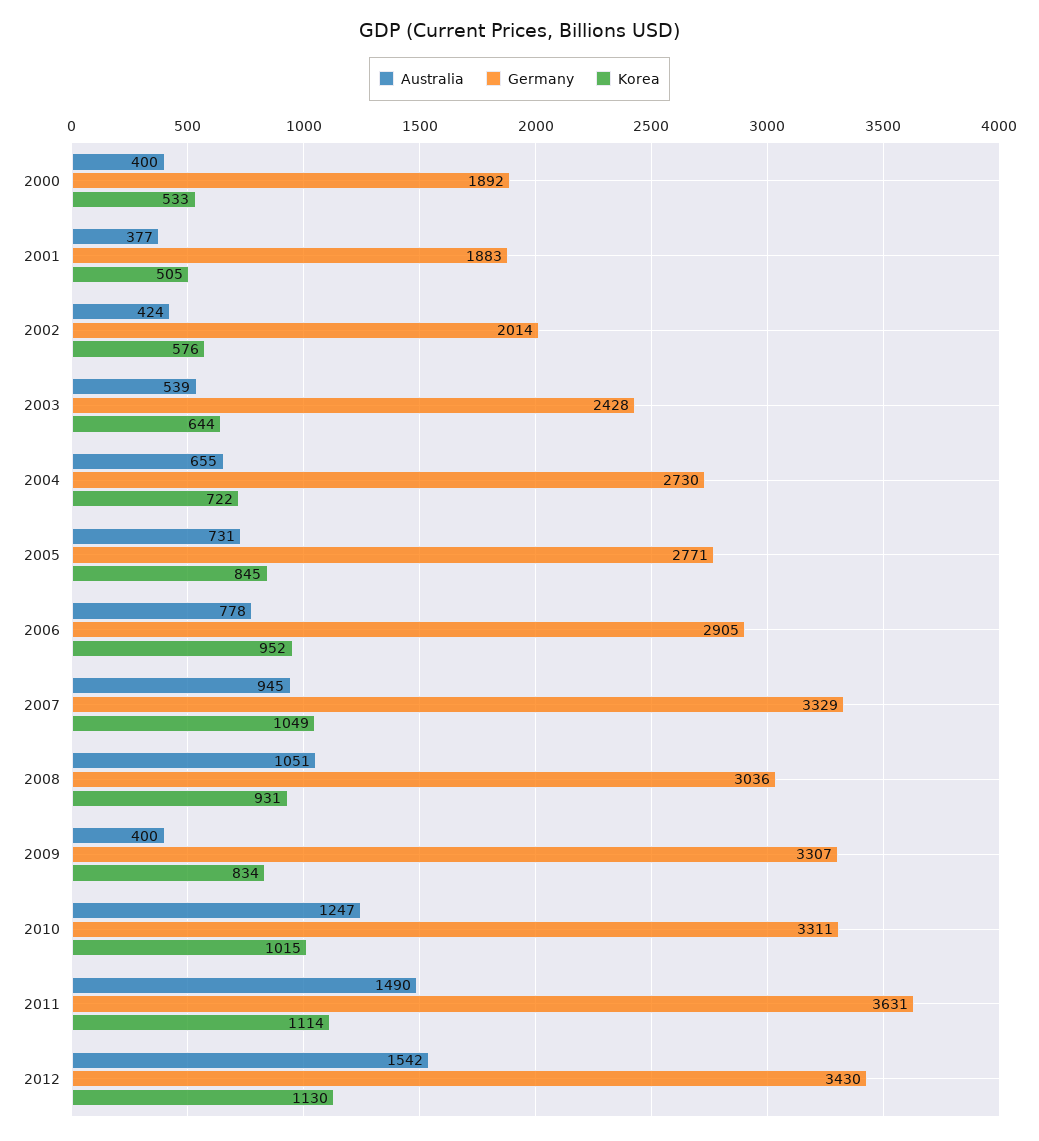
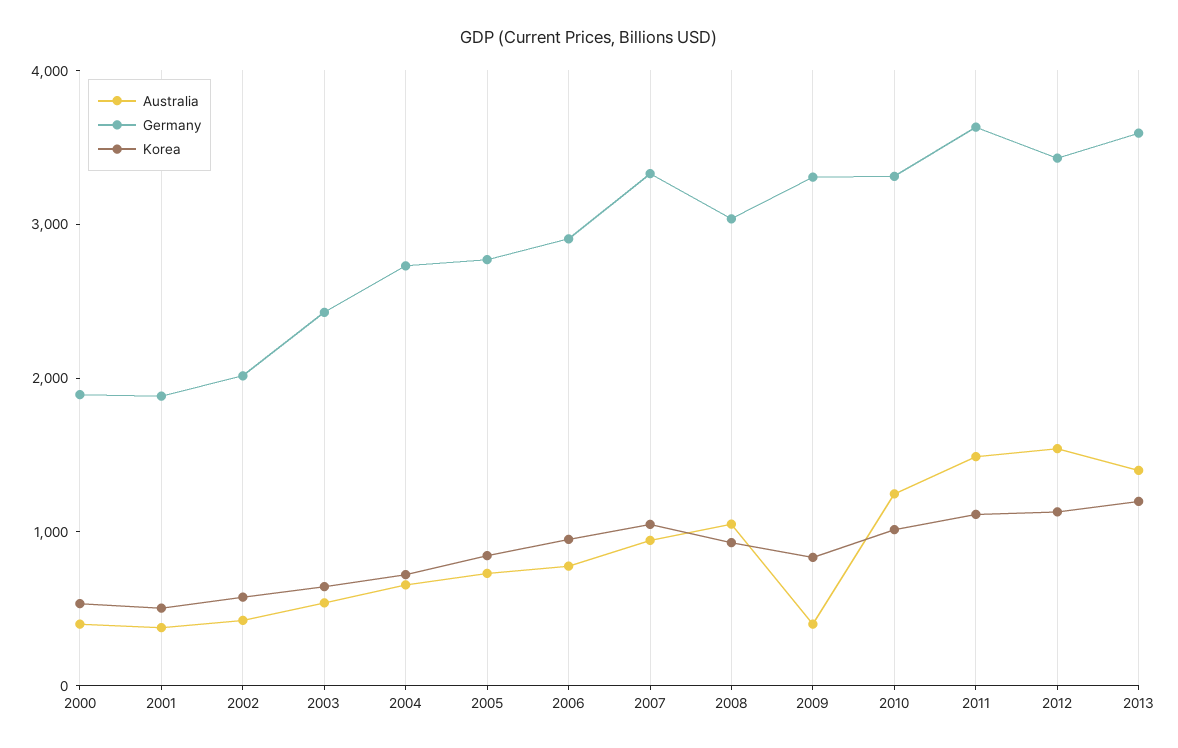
Australia, 2013: none -> 1400
Germany, 2013: none -> 3600
Korea, 2013: none -> 1200

